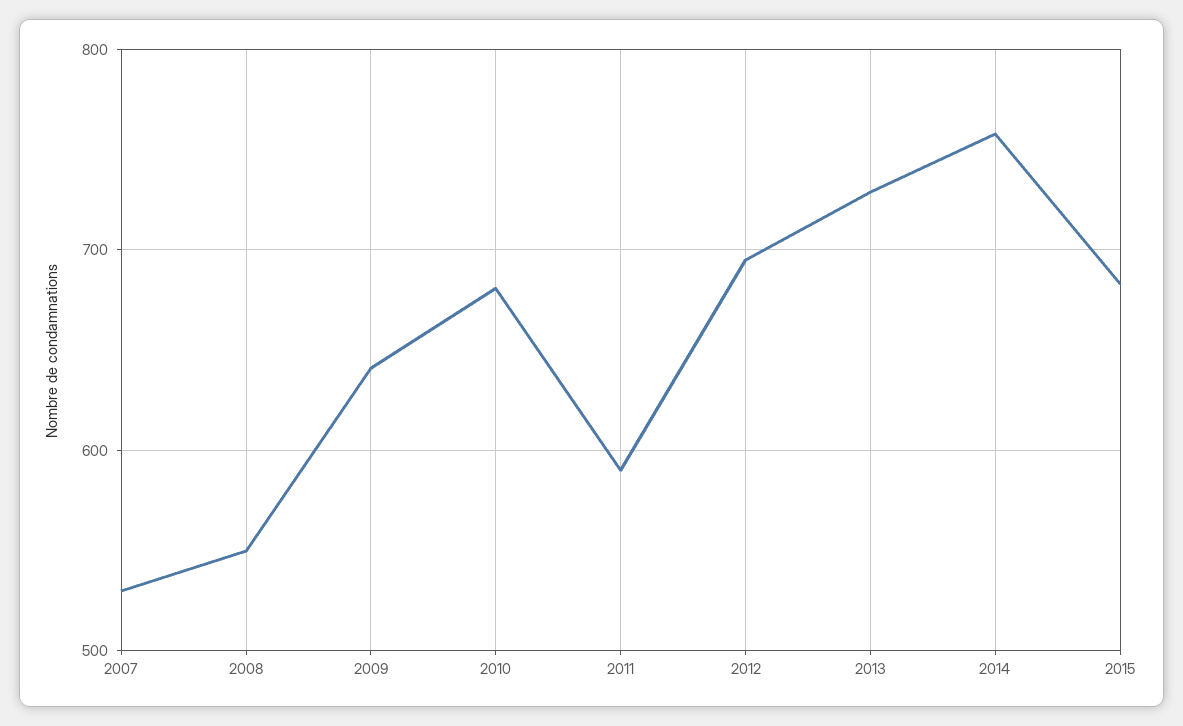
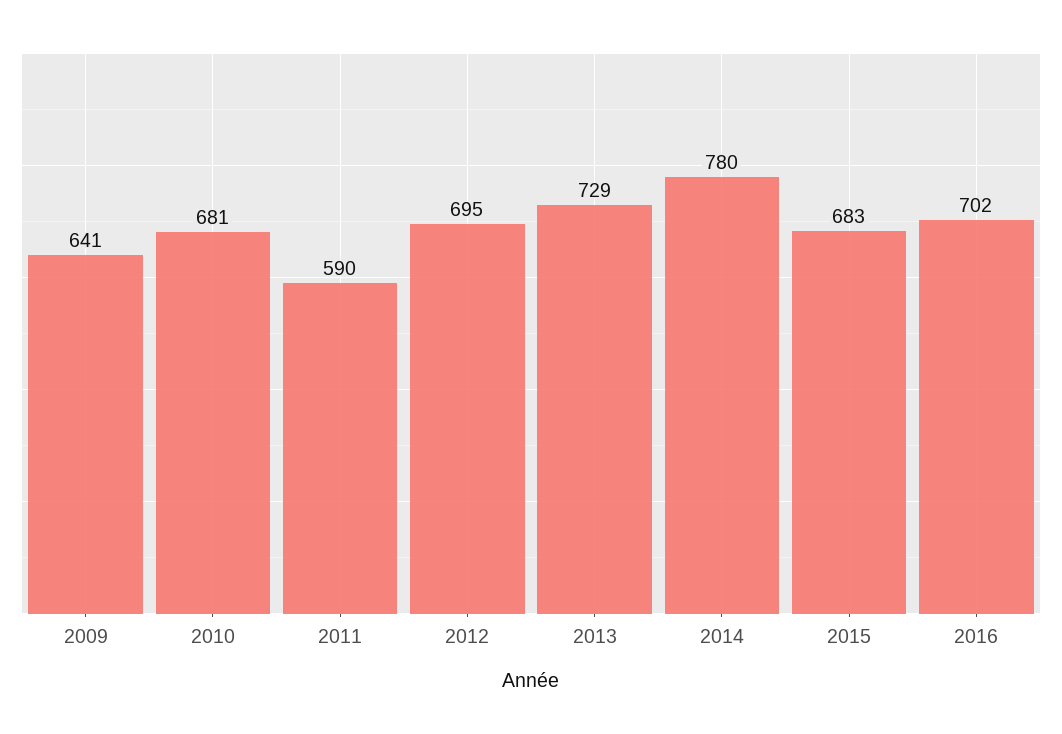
2007: 530 -> none
2008: 550 -> none
2014: 760 -> 780
2016: none -> 702

